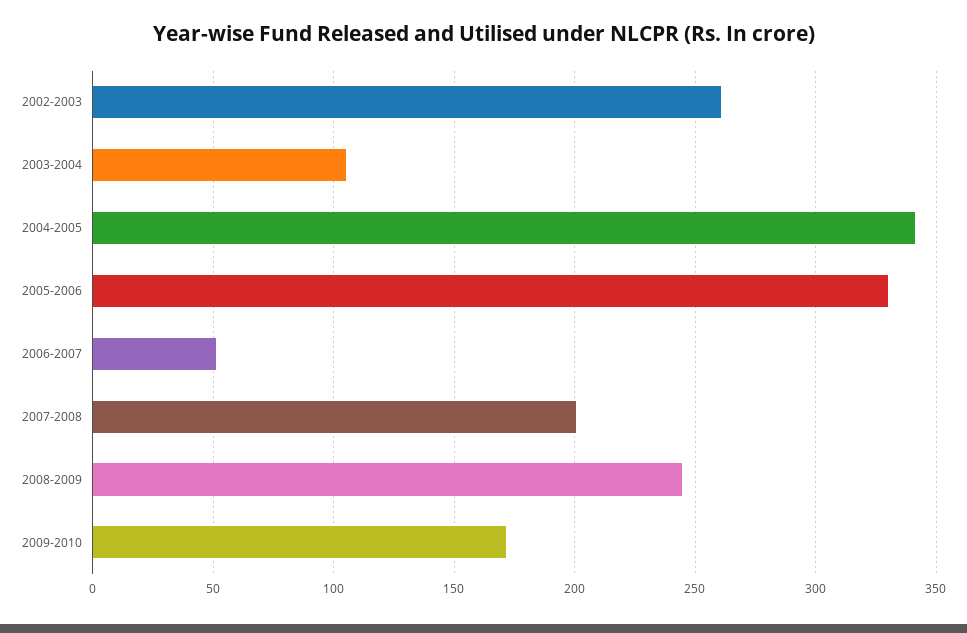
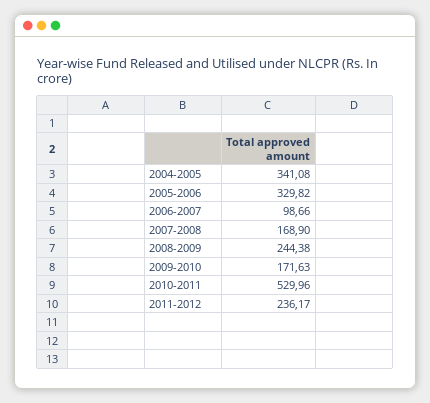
2002-2003: 260 -> none
2003-2004: 105 -> none
2006-2007: 50 -> 98.66
2007-2008: 200 -> 168.9
2010-2011: none -> 529.96
2011-2012: none -> 236.17

